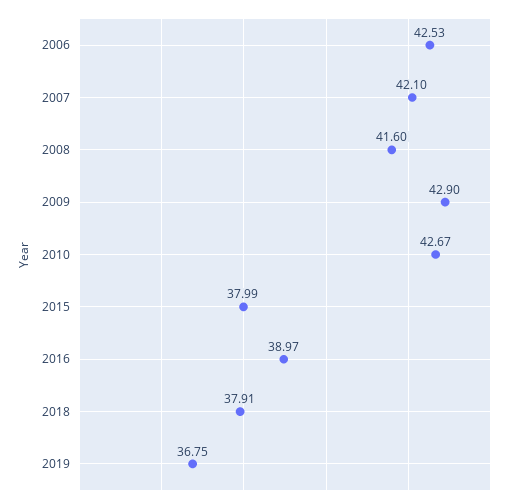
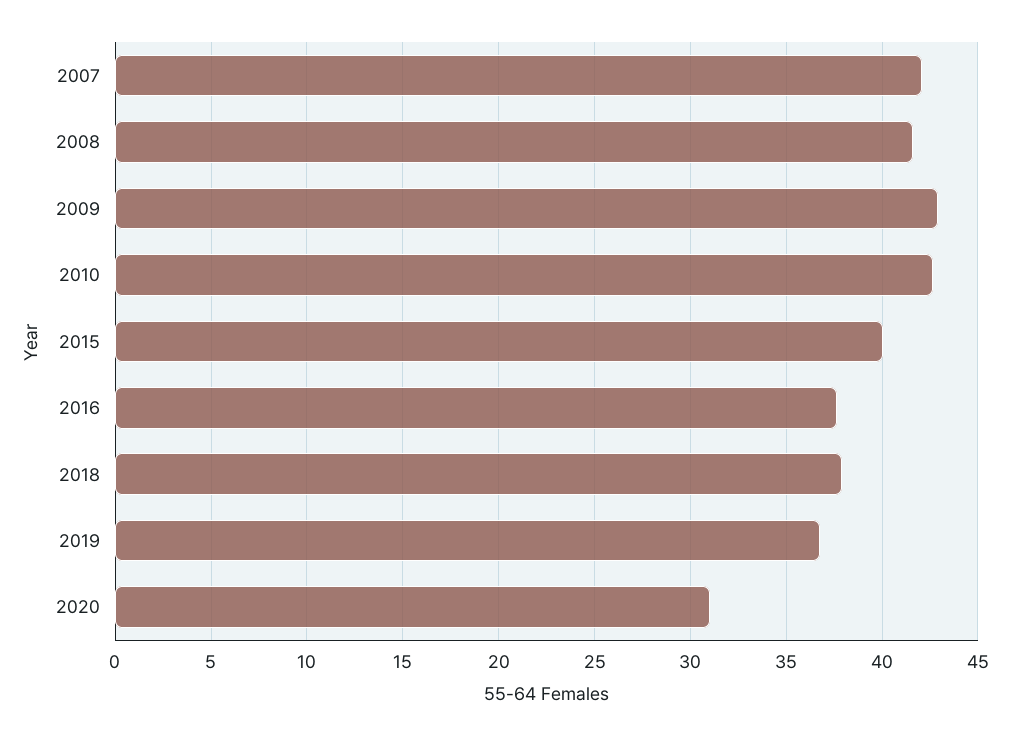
2006: 42.53 -> none
2015: 37.99 -> 40
2016: 38.97 -> 37.5
2020: none -> 31

